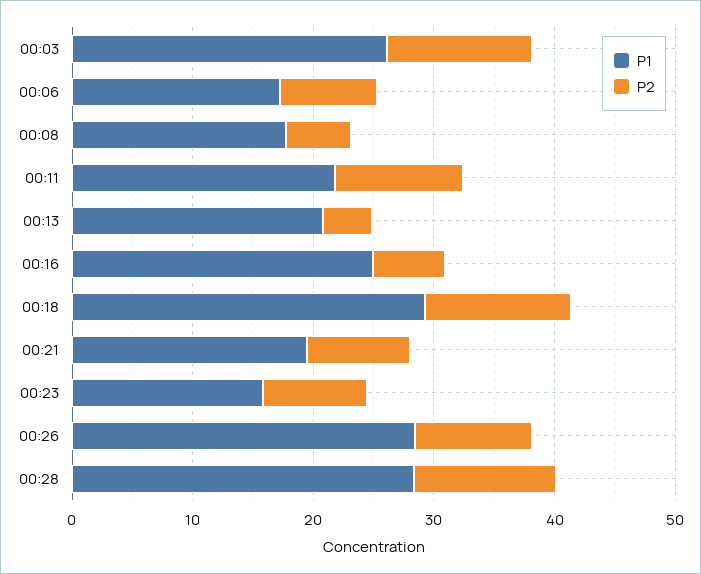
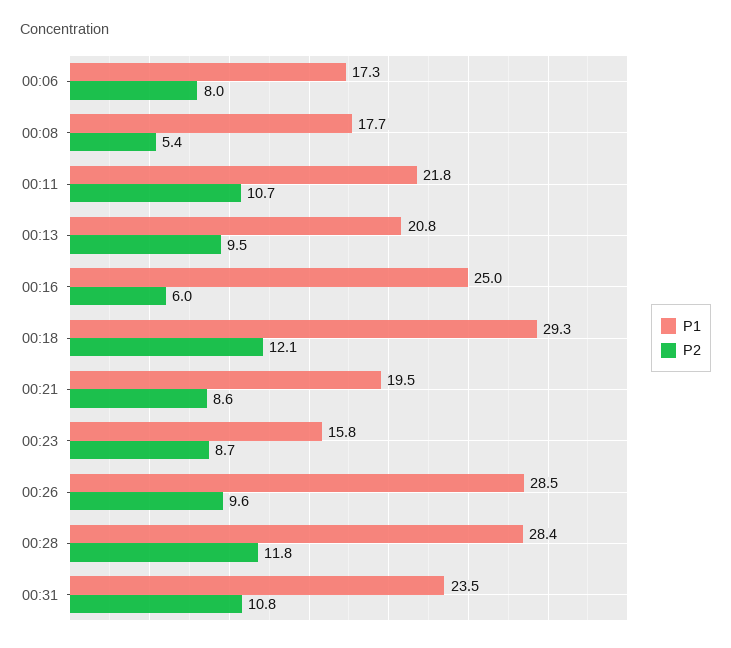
P1, 00:03: 26 -> none
P2, 00:03: 12 -> none
P2, 00:13: 4 -> 9.5
P1, 00:31: none -> 23.5
P2, 00:31: none -> 10.8

